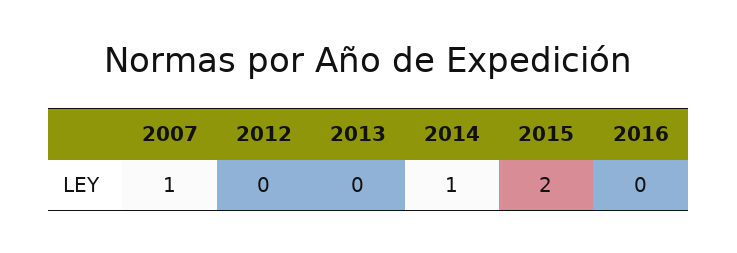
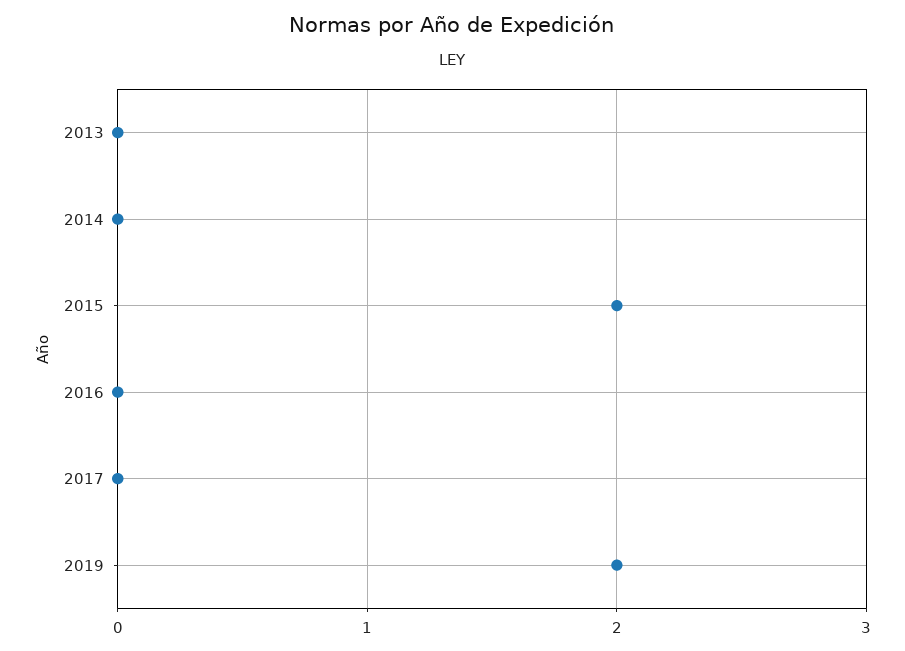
2007: 1 -> none
2012: 0 -> none
2014: 1 -> 0
2017: none -> 0
2019: none -> 2

